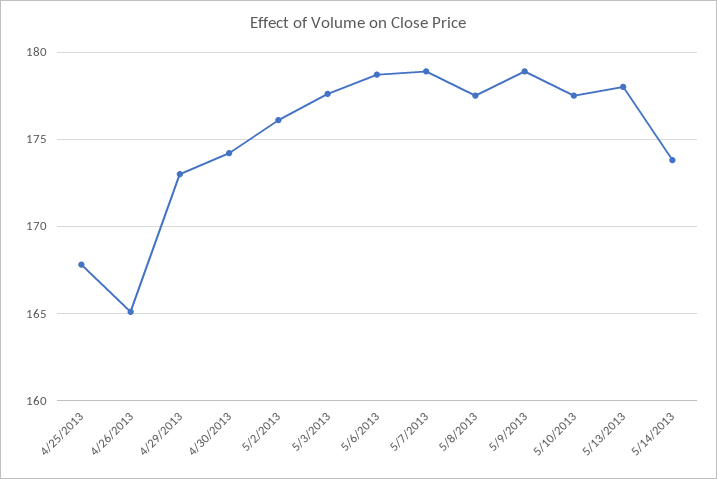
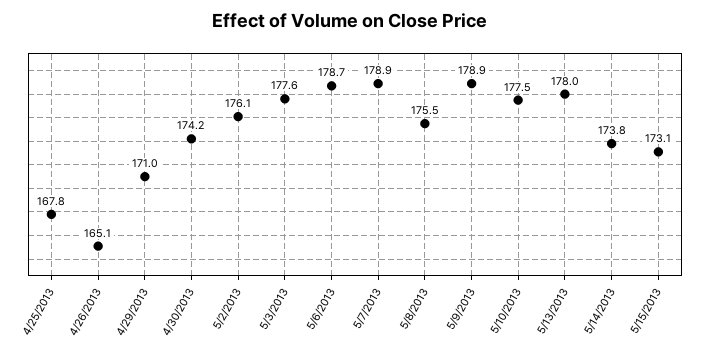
4/29/2013: 173 -> 171
5/8/2013: 177.5 -> 175.5
5/15/2013: none -> 173.1

